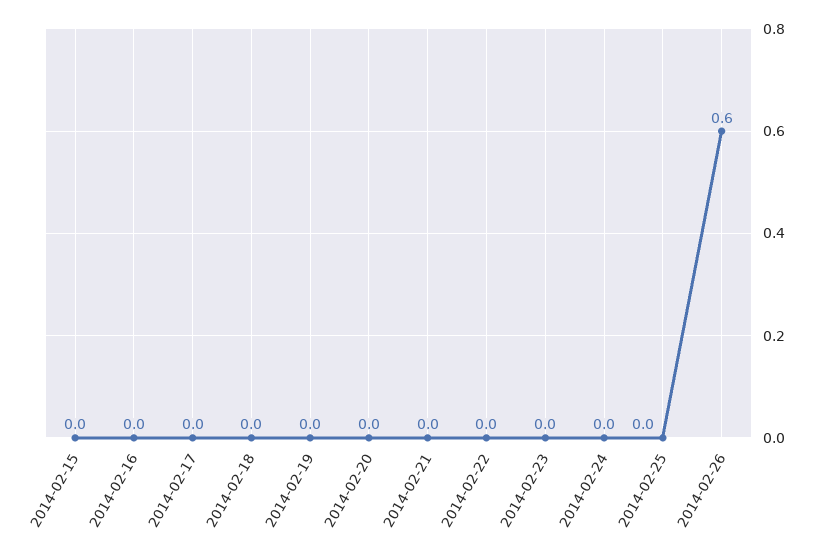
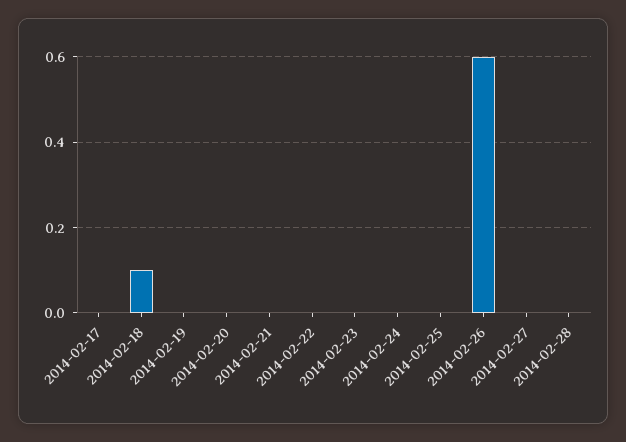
2014-02-15: 0 -> none
2014-02-16: 0 -> none
2014-02-18: 0 -> 0.1
2014-02-27: none -> 0
2014-02-28: none -> 0

